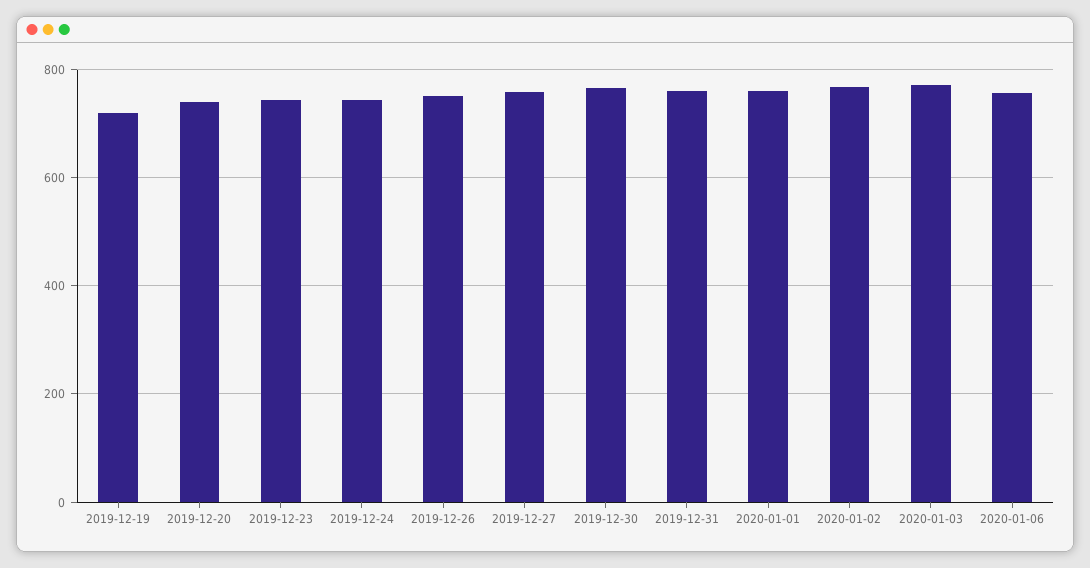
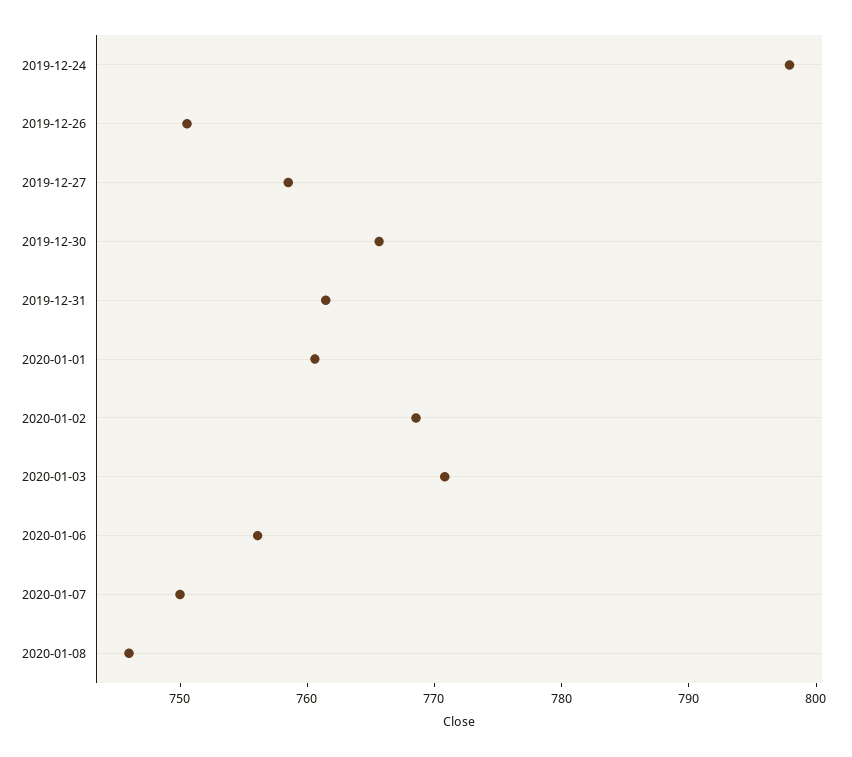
2019-12-19: 720 -> none
2019-12-20: 740 -> none
2019-12-23: 740 -> none
2019-12-24: 740 -> 798
2020-01-07: none -> 750
2020-01-08: none -> 746

